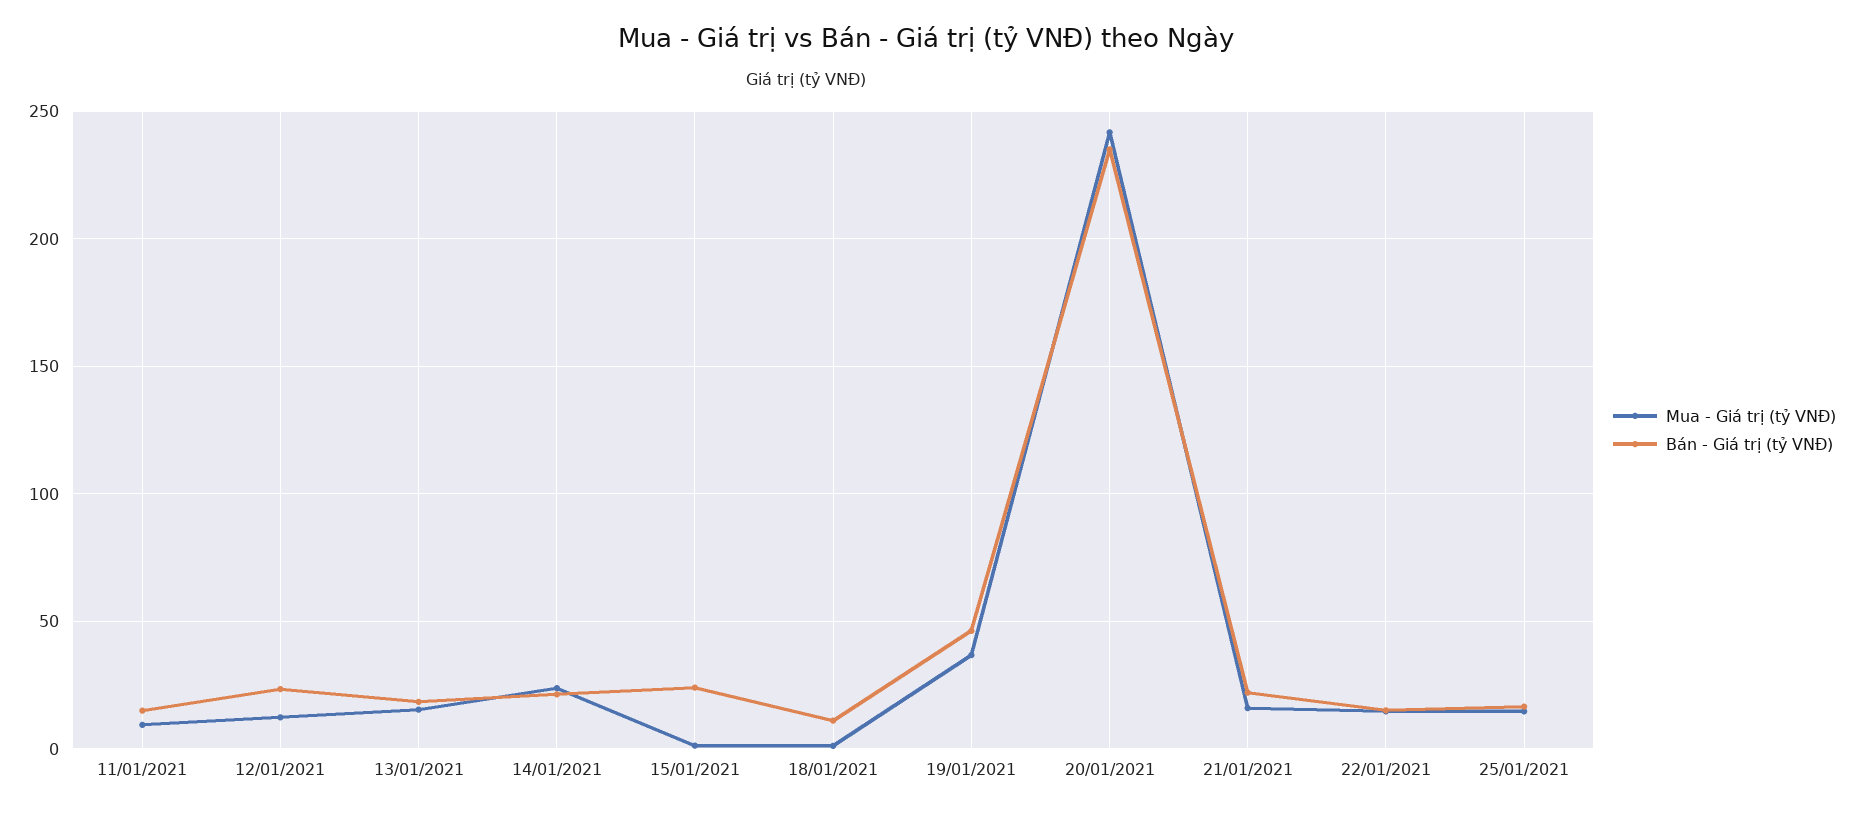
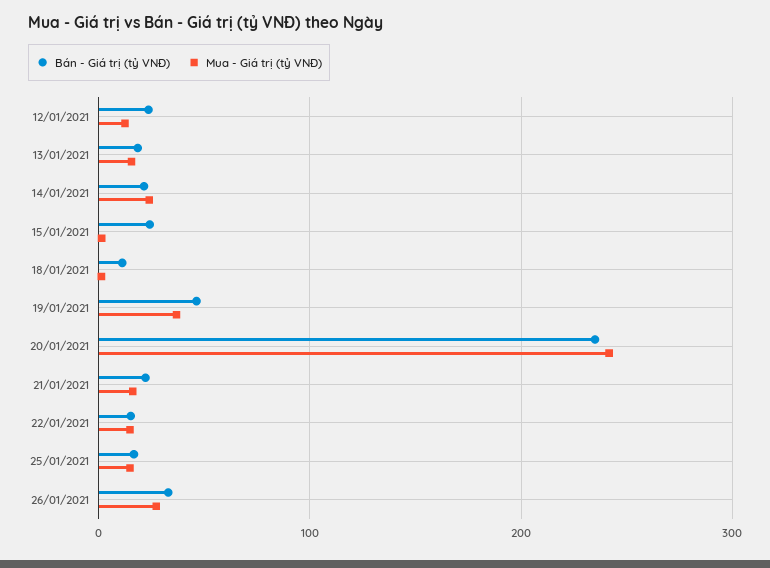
Mua - Giá trị (tỷ VNĐ), 11/01/2021: 10 -> none
Bán - Giá trị (tỷ VNĐ), 11/01/2021: 15 -> none
Bán - Giá trị (tỷ VNĐ), 26/01/2021: none -> 30
Mua - Giá trị (tỷ VNĐ), 26/01/2021: none -> 30

